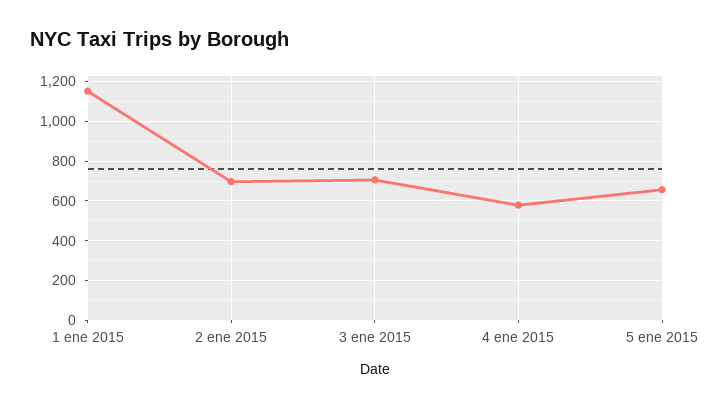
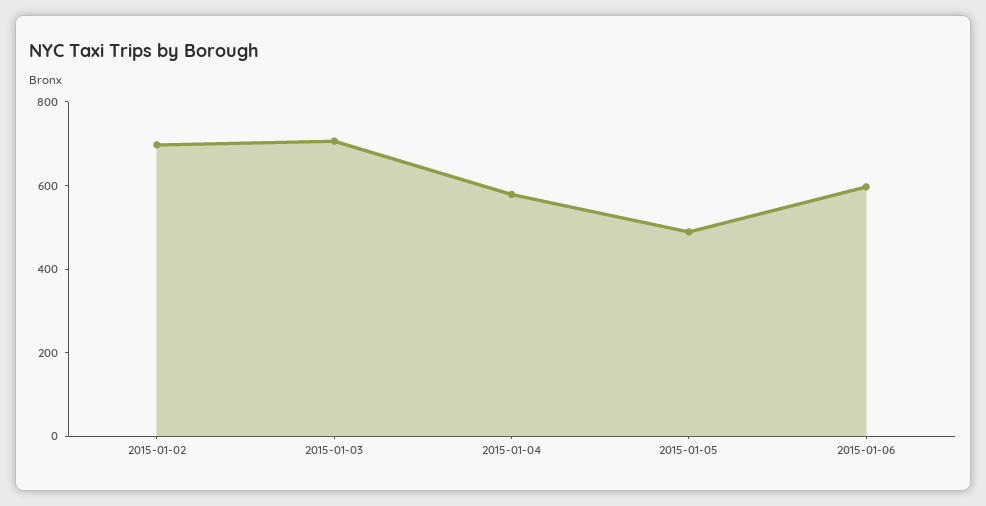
1 ene 2015: 1150 -> none
5 ene 2015: 650 -> 500
2015-01-06: none -> 600

